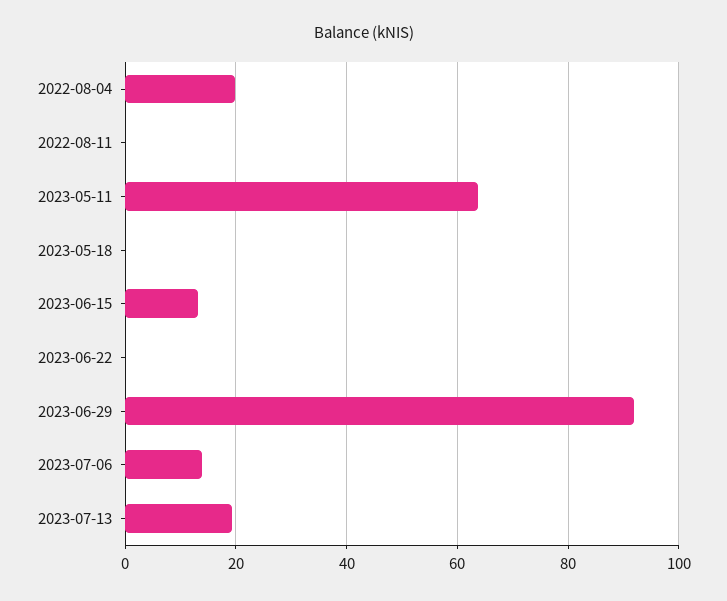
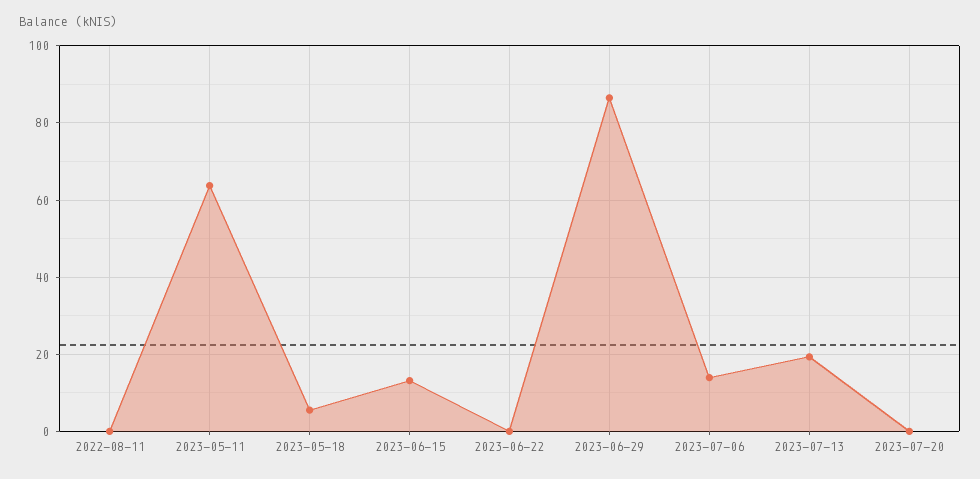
2022-08-04: 20 -> none
2023-05-18: 0 -> 6
2023-06-29: 92 -> 86
2023-07-20: none -> 0

